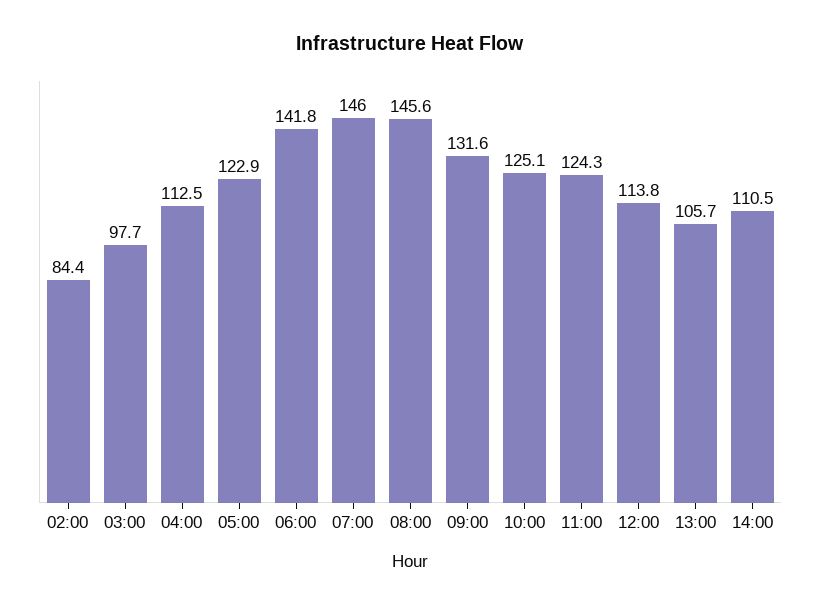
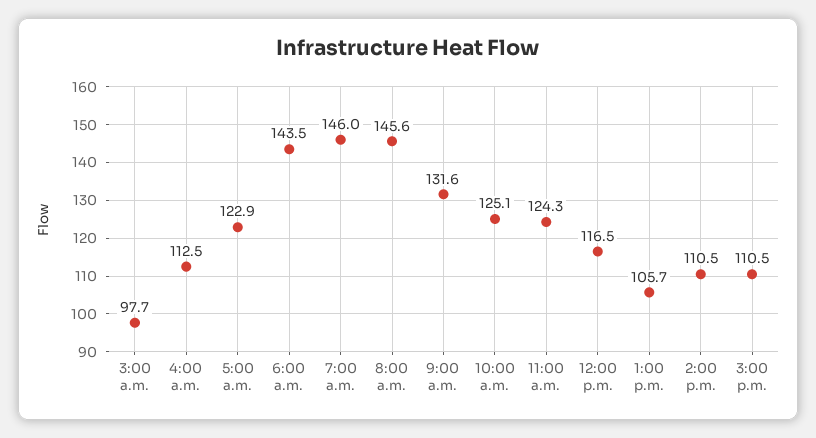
02:00: 84.4 -> none
06:00: 141.8 -> 143.5
12:00: 113.8 -> 116.5
3:00 p.m.: none -> 110.5

